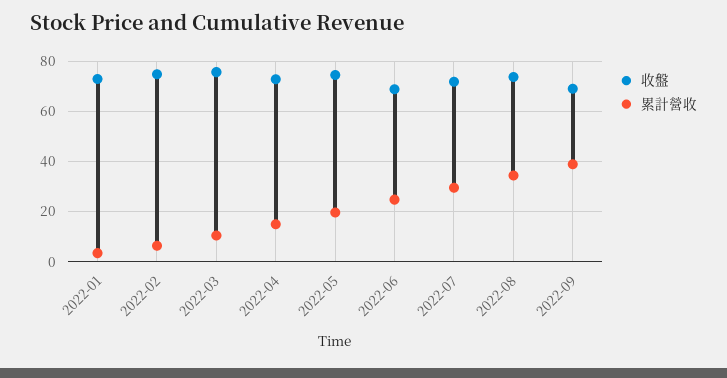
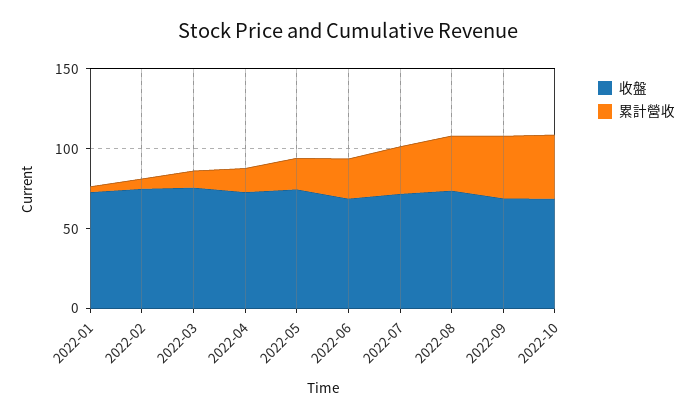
收盤, 2022-10: none -> 70
累計營收, 2022-10: none -> 40

